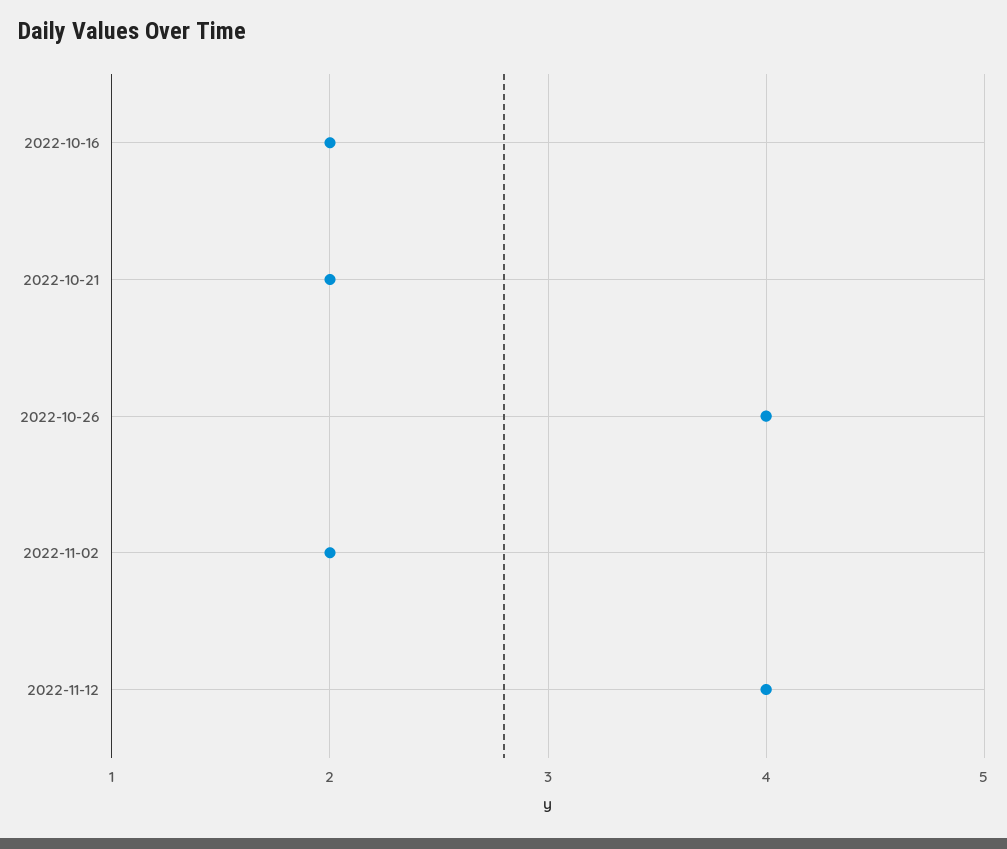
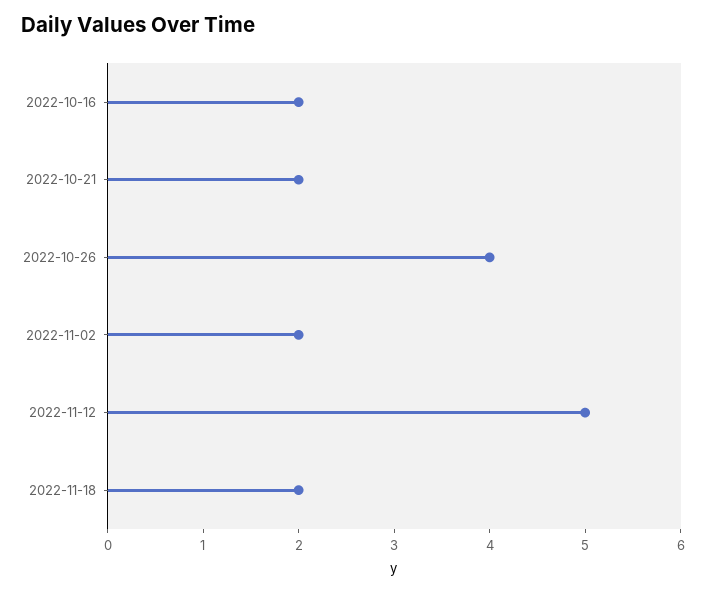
2022-11-12: 4 -> 5
2022-11-18: none -> 2

